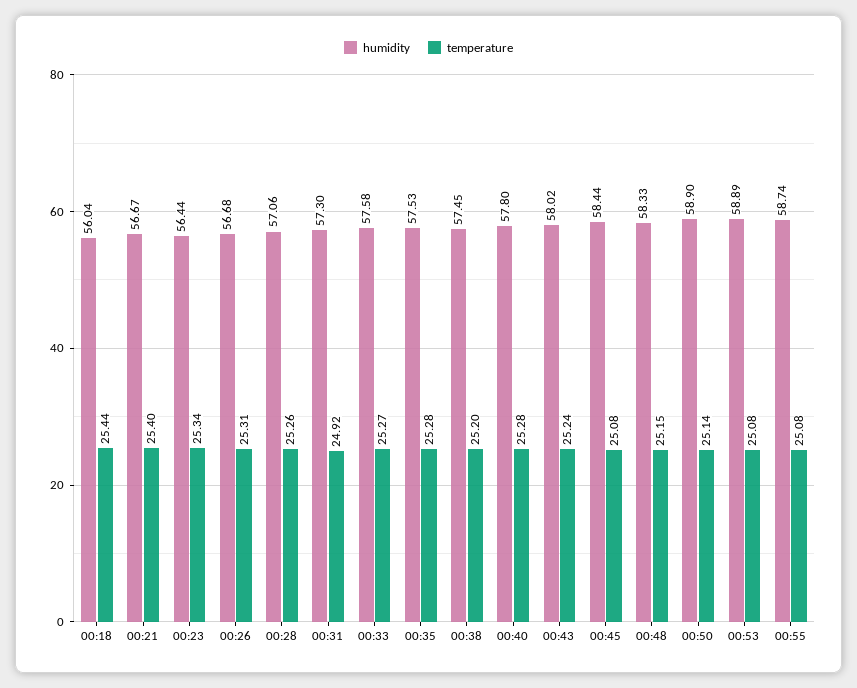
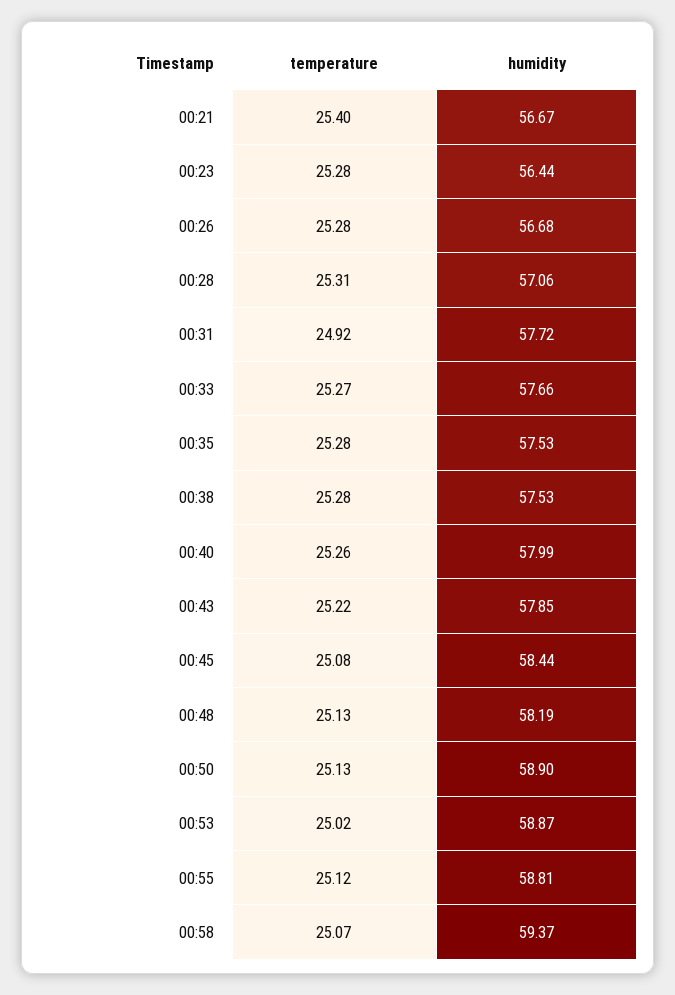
humidity, 00:18: 56.04 -> none
temperature, 00:18: 25.44 -> none
temperature, 00:23: 25.34 -> 25.28
temperature, 00:26: 25.31 -> 25.28
temperature, 00:28: 25.26 -> 25.31
humidity, 00:31: 57.3 -> 57.72
humidity, 00:33: 57.58 -> 57.66
humidity, 00:38: 57.45 -> 57.53
temperature, 00:38: 25.2 -> 25.28
humidity, 00:40: 57.8 -> 57.99
temperature, 00:40: 25.28 -> 25.26
humidity, 00:43: 58.02 -> 57.85
temperature, 00:43: 25.24 -> 25.22
humidity, 00:48: 58.33 -> 58.19
temperature, 00:48: 25.15 -> 25.13
temperature, 00:50: 25.14 -> 25.13
humidity, 00:53: 58.89 -> 58.87
temperature, 00:53: 25.08 -> 25.02
humidity, 00:55: 58.74 -> 58.81
temperature, 00:55: 25.08 -> 25.12
temperature, 00:58: none -> 25.07
humidity, 00:58: none -> 59.37

